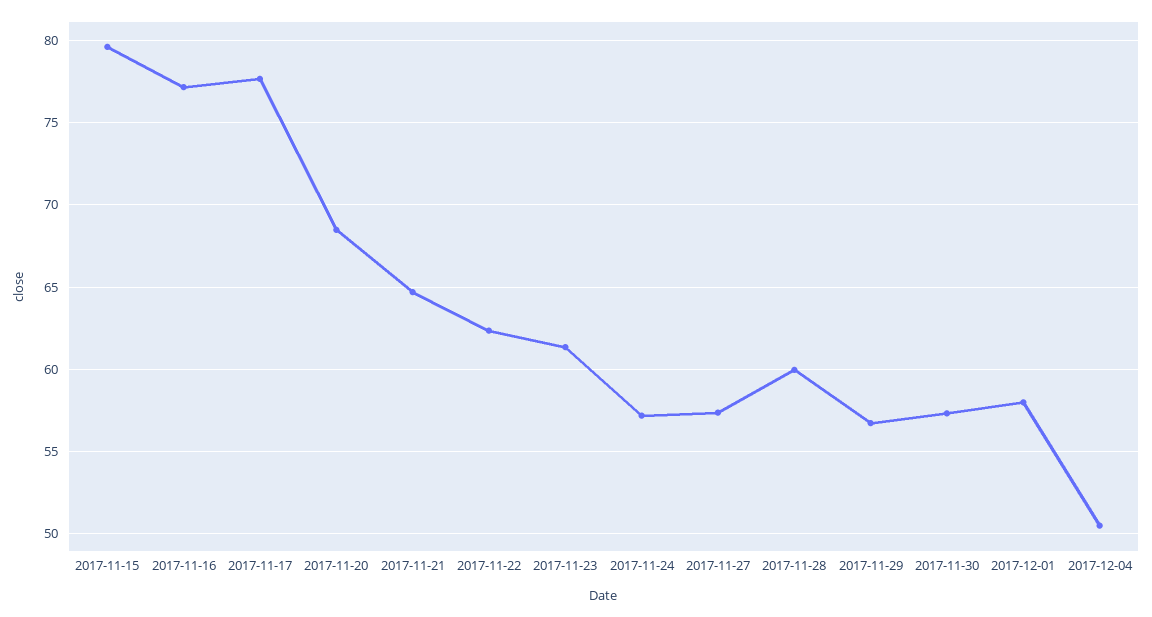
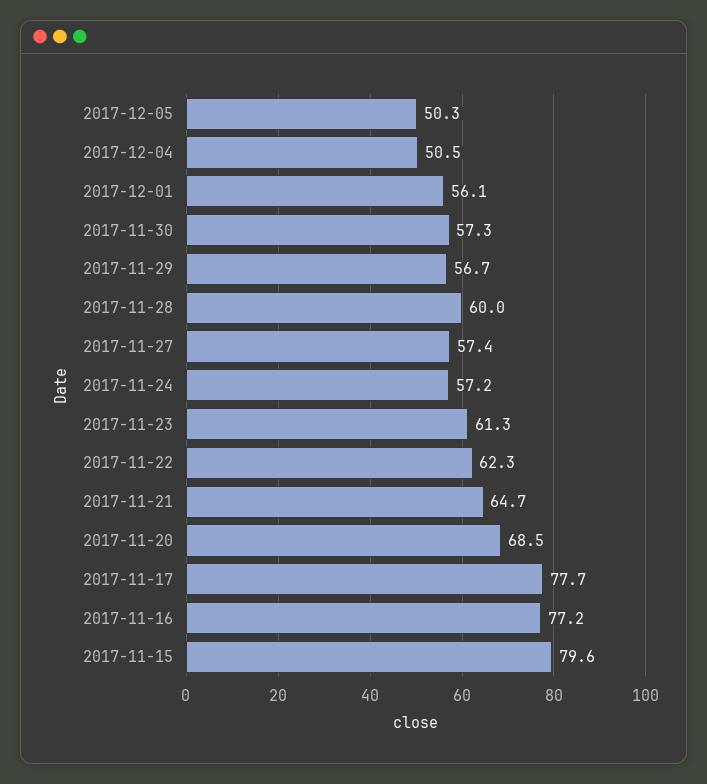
2017-12-01: 58 -> 56.1
2017-12-05: none -> 50.3

